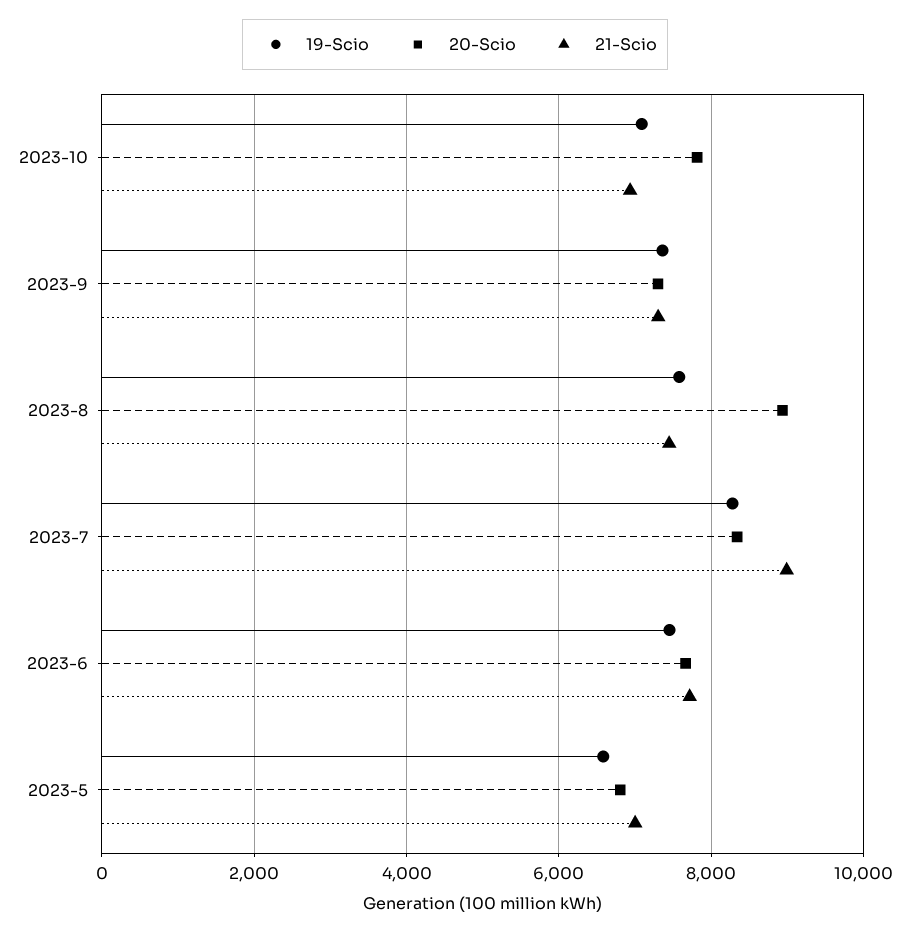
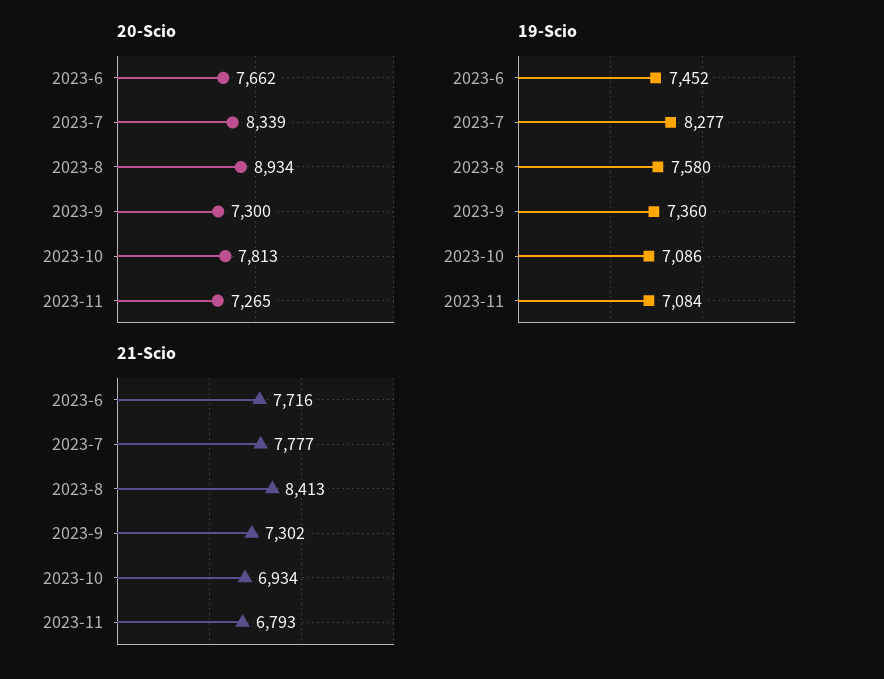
21-Scio, 2023-8: 7400 -> 8413
21-Scio, 2023-7: 9000 -> 7777
19-Scio, 2023-5: 6600 -> none
20-Scio, 2023-5: 6800 -> none
21-Scio, 2023-5: 7000 -> none
20-Scio, 2023-11: none -> 7265
19-Scio, 2023-11: none -> 7084
21-Scio, 2023-11: none -> 6793

